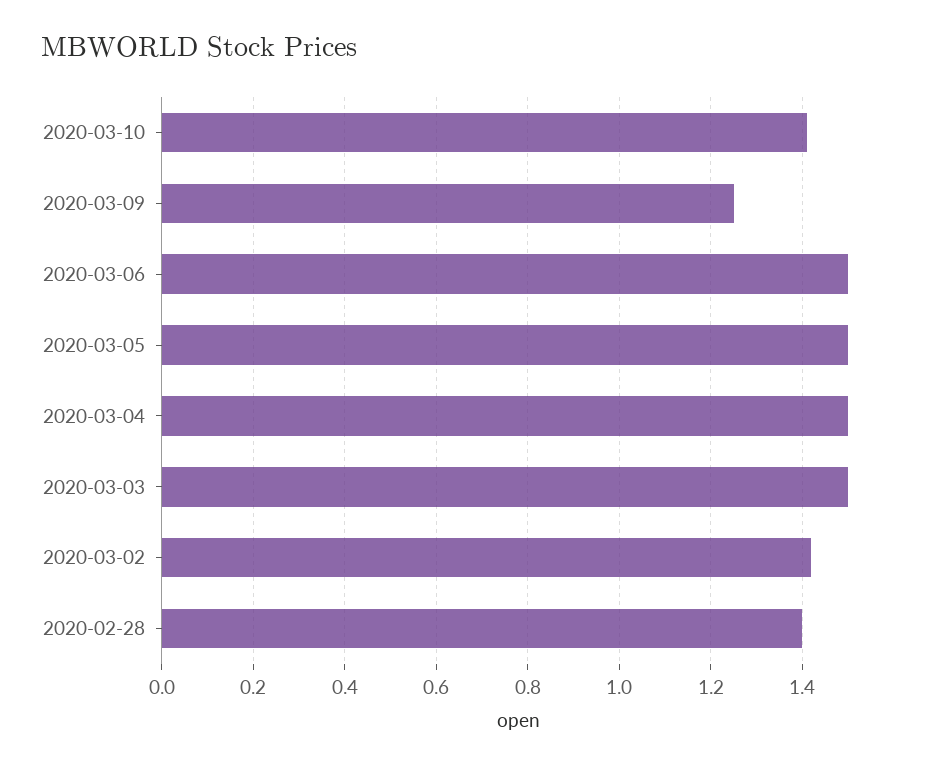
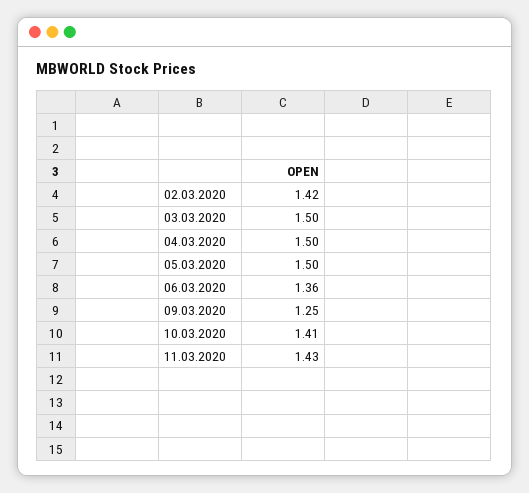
2020-03-06: 1.5 -> 1.36
2020-02-28: 1.4 -> none
11.03.2020: none -> 1.43

